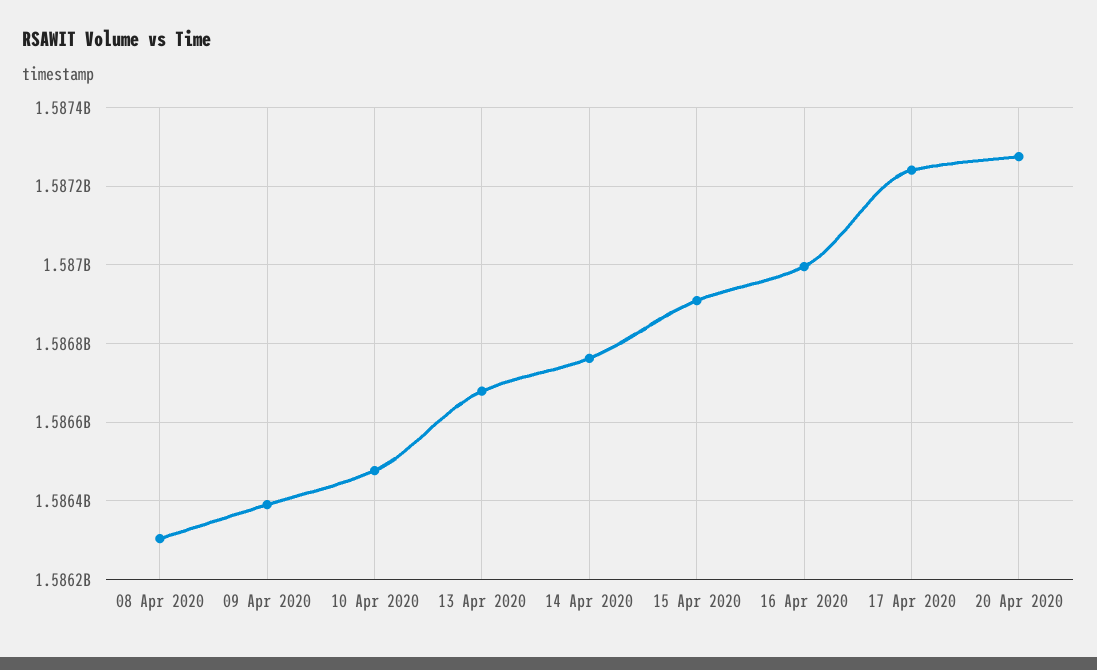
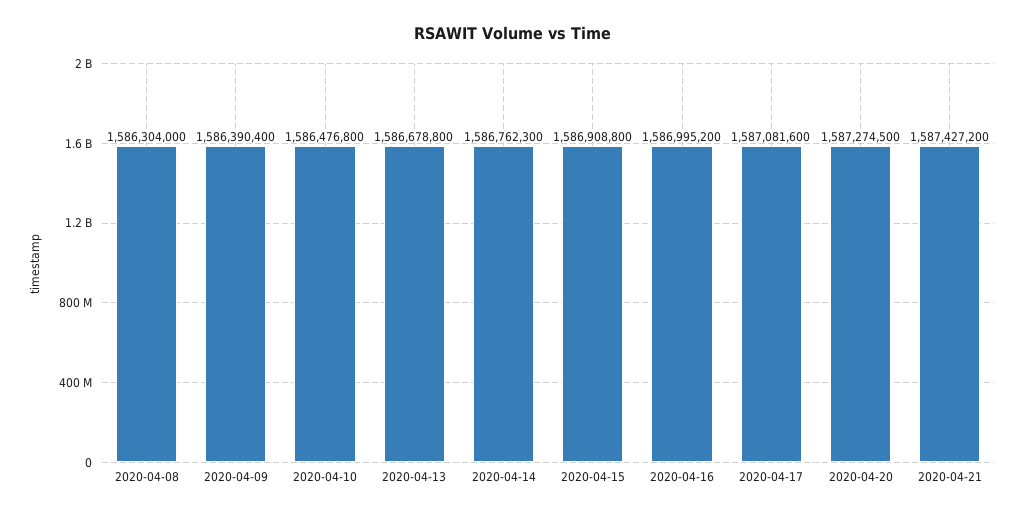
17 Apr 2020: 1587240000 -> 1587081600
2020-04-21: none -> 1587427200

